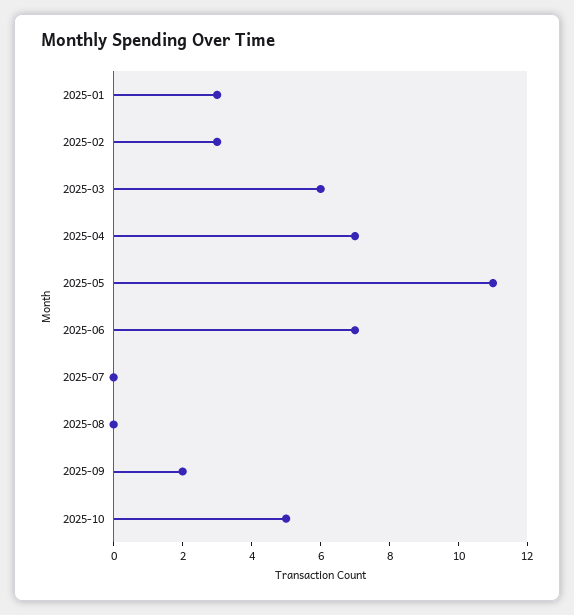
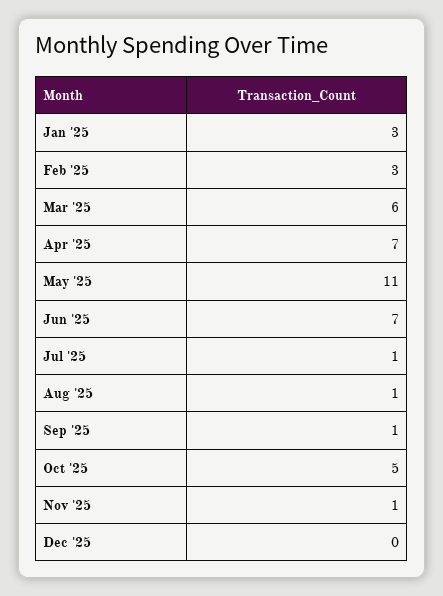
2025-07: 0 -> 1
2025-08: 0 -> 1
2025-09: 2 -> 1
Nov '25: none -> 1
Dec '25: none -> 0

